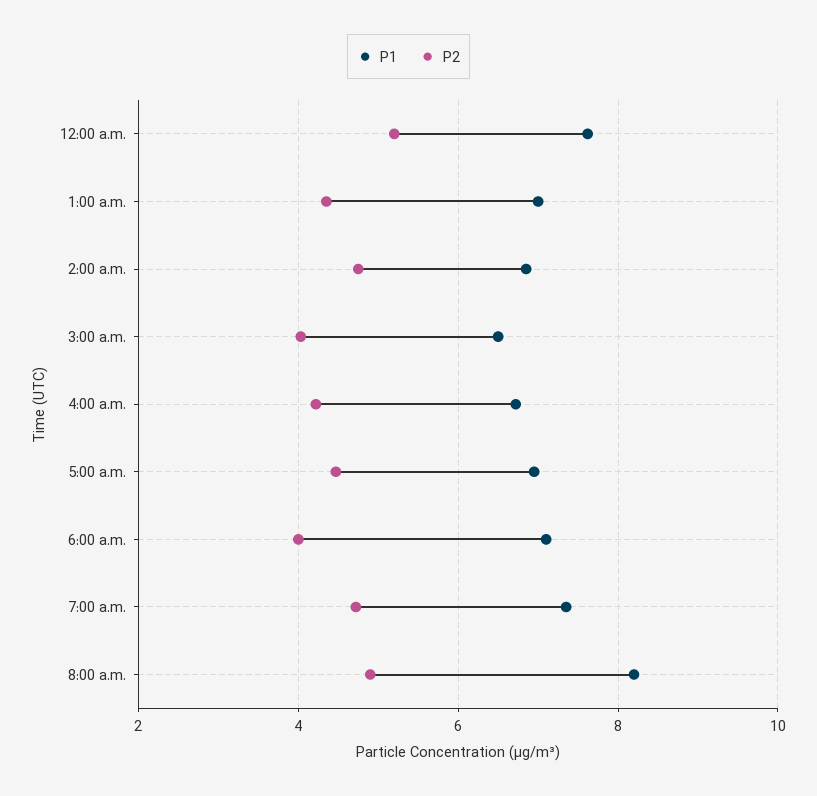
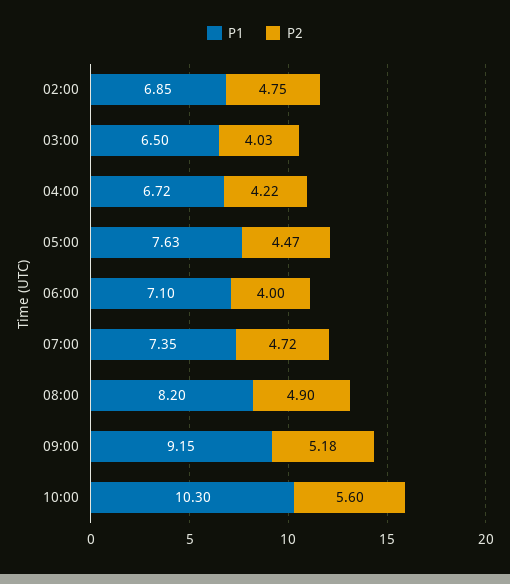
P1, 12:00 a.m.: 7.6 -> none
P2, 12:00 a.m.: 5.2 -> none
P1, 1:00 a.m.: 7 -> none
P2, 1:00 a.m.: 4.4 -> none
P1, 5:00 a.m.: 7 -> 7.63
P1, 09:00: none -> 9.15
P2, 09:00: none -> 5.18
P1, 10:00: none -> 10.3
P2, 10:00: none -> 5.6

